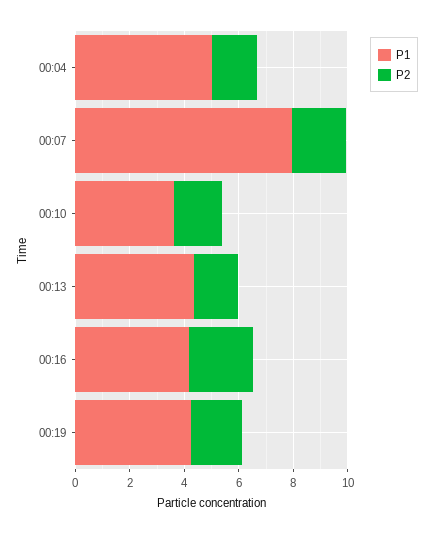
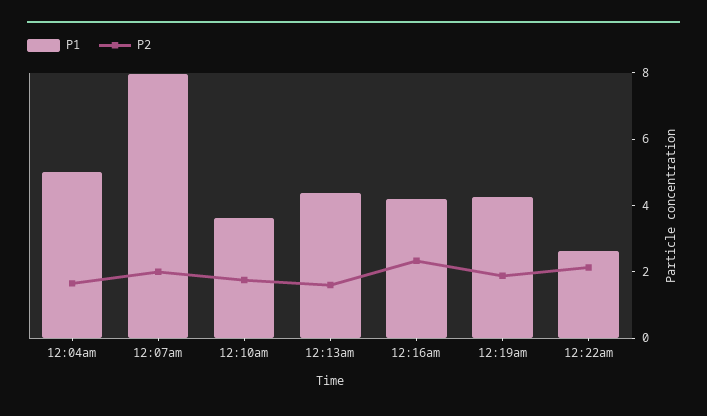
P1, 12:22am: none -> 2.5
P2, 12:22am: none -> 2

